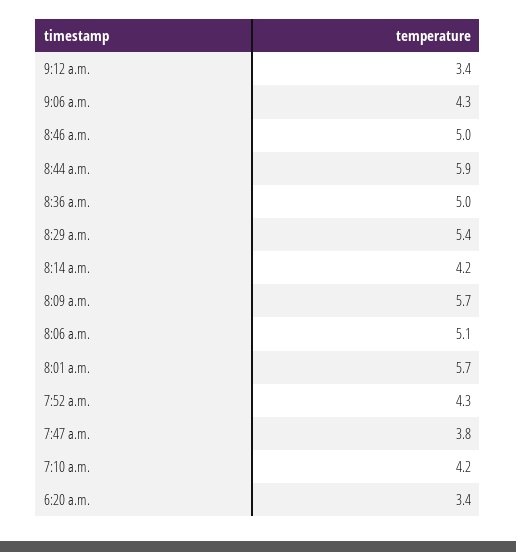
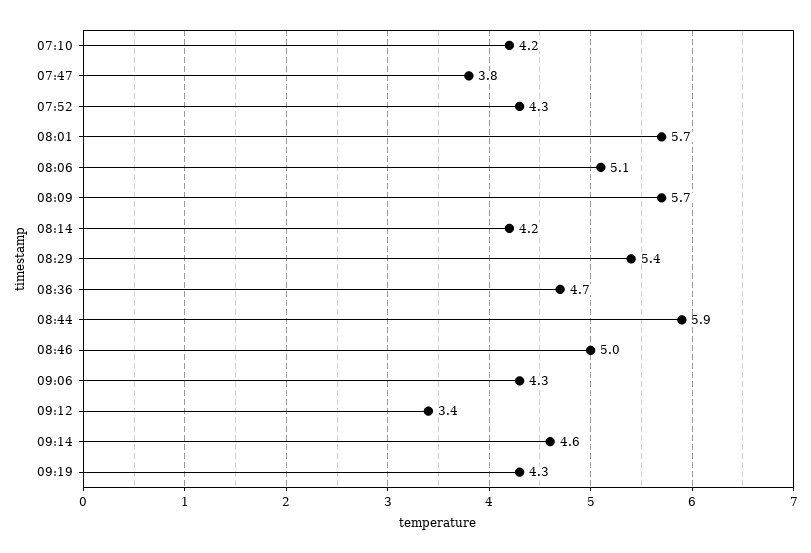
8:36 a.m.: 5 -> 4.7
6:20 a.m.: 3.4 -> none
09:14: none -> 4.6
09:19: none -> 4.3

